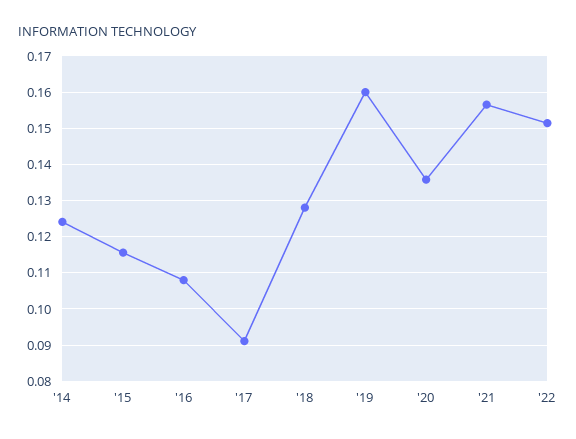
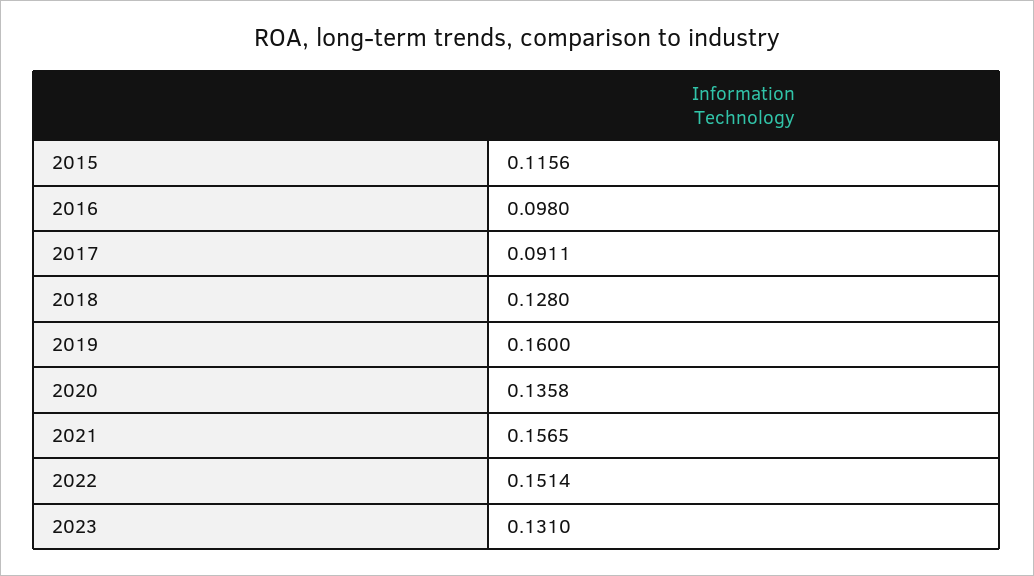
'14: 0.124 -> none
'16: 0.108 -> 0.098
2023: none -> 0.131

